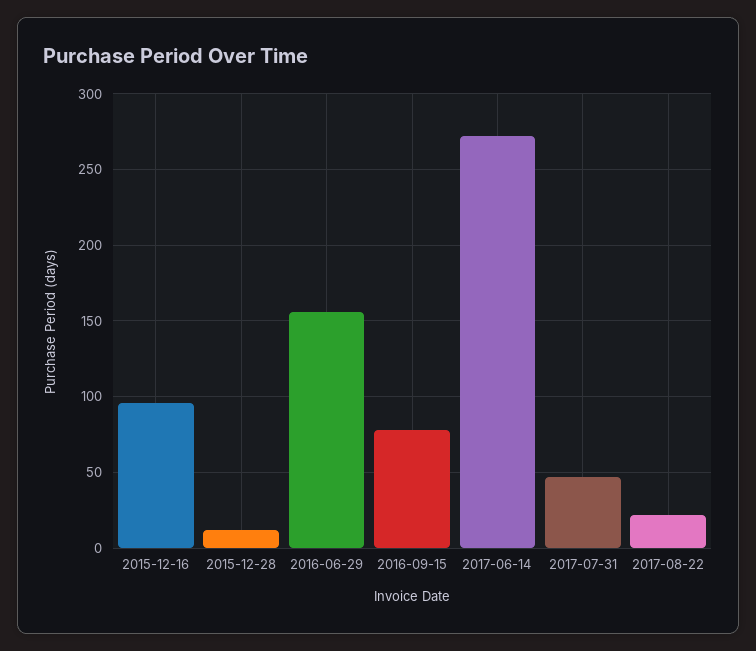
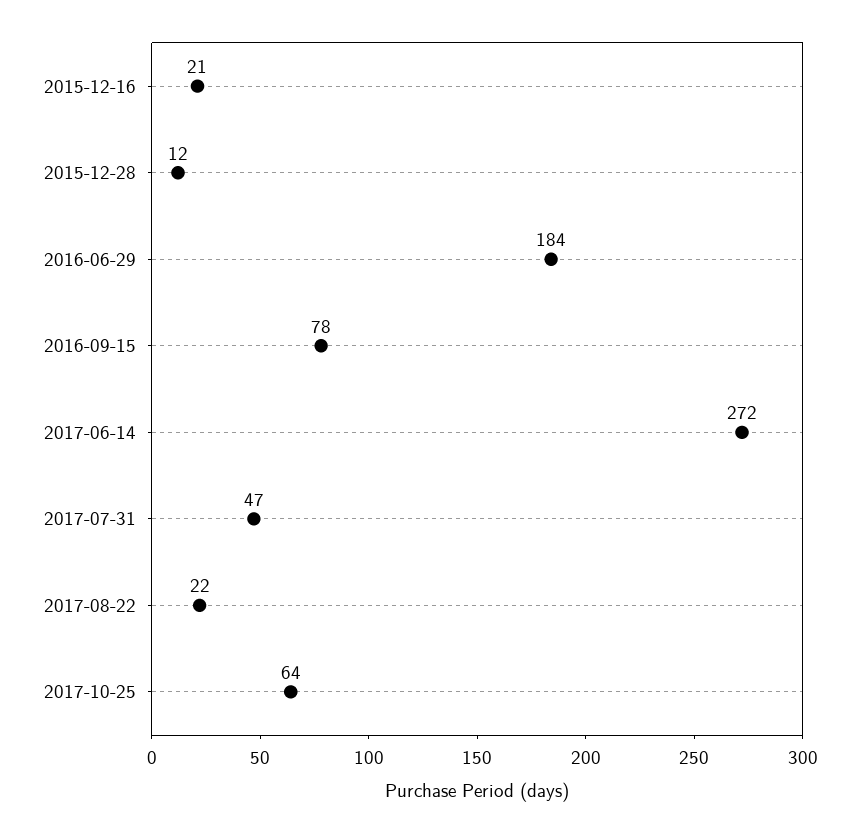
2015-12-16: 95 -> 21
2016-06-29: 155 -> 184
2017-10-25: none -> 64

